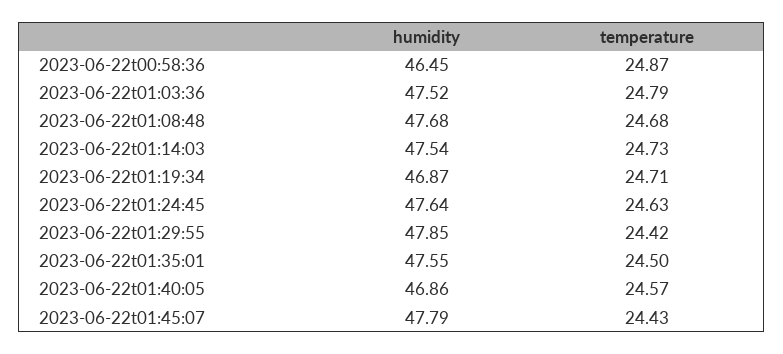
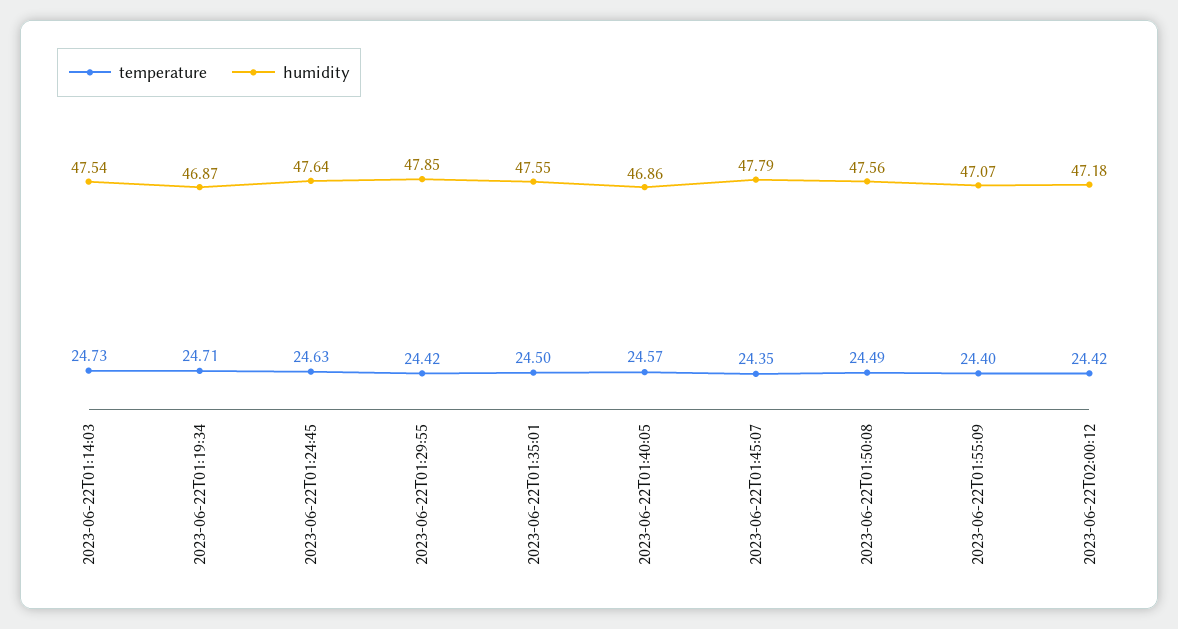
humidity, 2023-06-22t00:58:36: 46.45 -> none
temperature, 2023-06-22t00:58:36: 24.87 -> none
humidity, 2023-06-22t01:03:36: 47.52 -> none
temperature, 2023-06-22t01:03:36: 24.79 -> none
humidity, 2023-06-22t01:08:48: 47.68 -> none
temperature, 2023-06-22t01:08:48: 24.68 -> none
temperature, 2023-06-22t01:45:07: 24.43 -> 24.35
temperature, 2023-06-22T01:50:08: none -> 24.49
humidity, 2023-06-22T01:50:08: none -> 47.56
temperature, 2023-06-22T01:55:09: none -> 24.4
humidity, 2023-06-22T01:55:09: none -> 47.07
temperature, 2023-06-22T02:00:12: none -> 24.42
humidity, 2023-06-22T02:00:12: none -> 47.18

